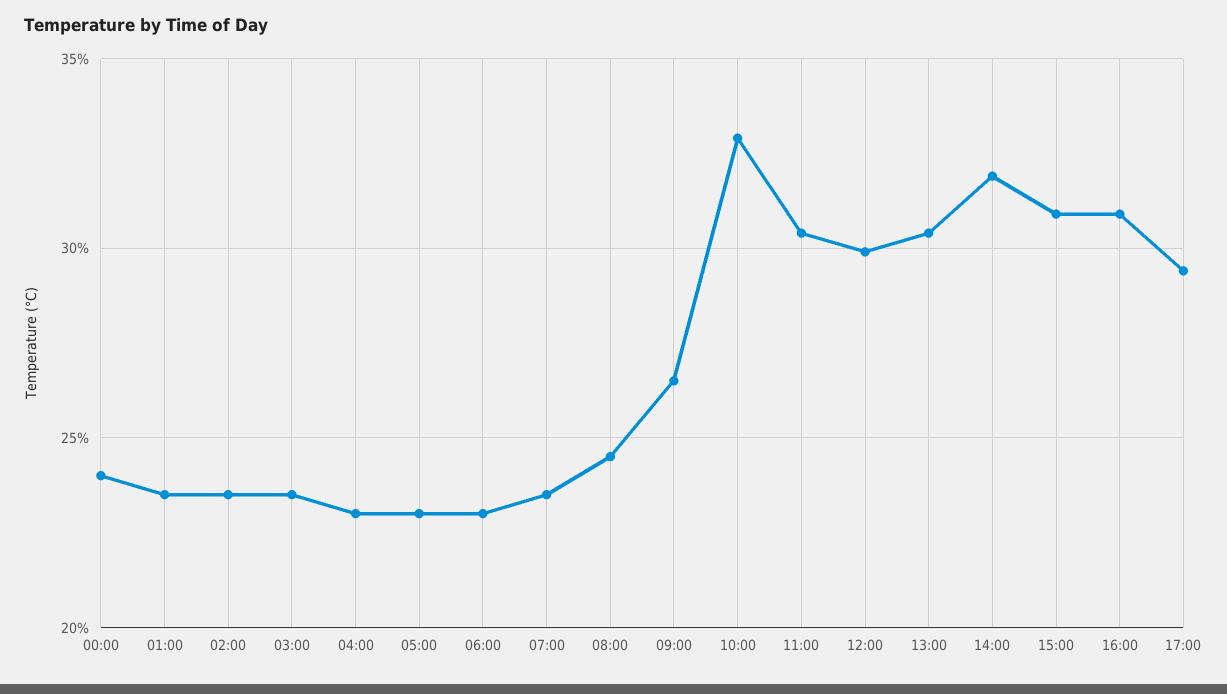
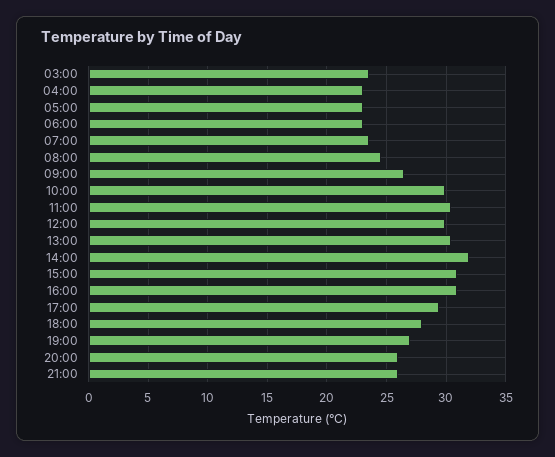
00:00: 24 -> none
01:00: 23.5 -> none
02:00: 23.5 -> none
10:00: 33 -> 30
18:00: none -> 28
19:00: none -> 27
20:00: none -> 26
21:00: none -> 26

